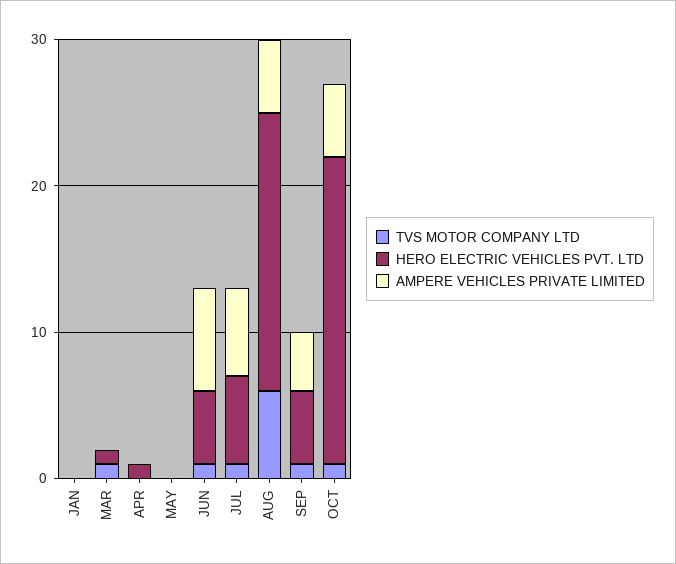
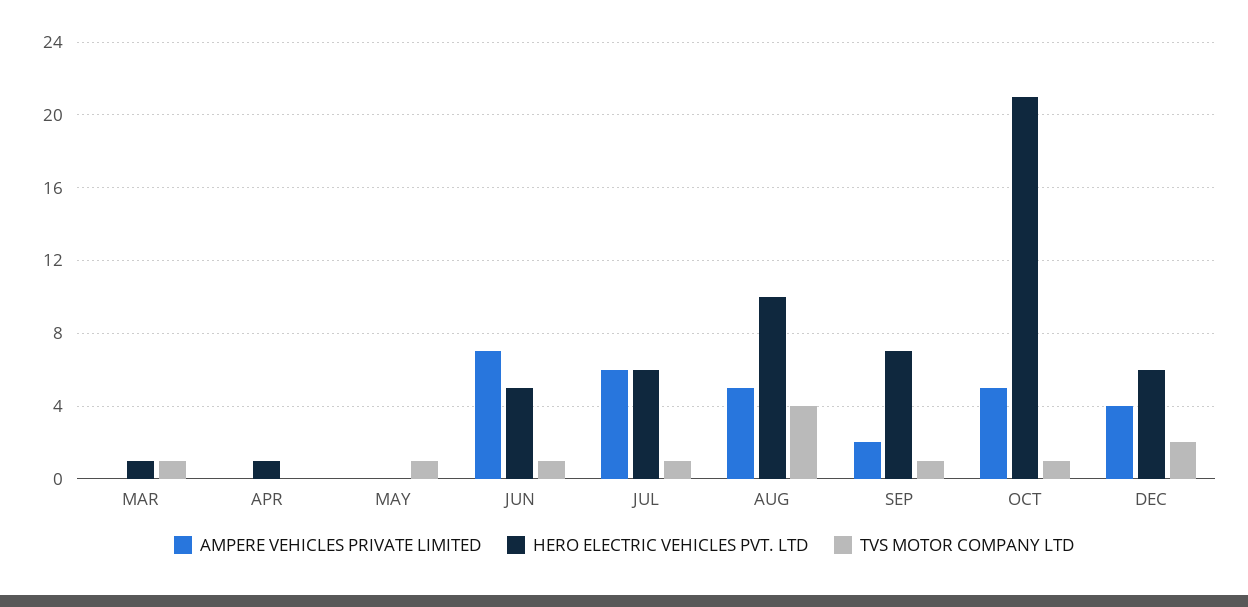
TVS MOTOR COMPANY LTD, JAN: 0 -> none
HERO ELECTRIC VEHICLES PVT. LTD, JAN: 0 -> none
AMPERE VEHICLES PRIVATE LIMITED, JAN: 0 -> none
TVS MOTOR COMPANY LTD, MAY: 0 -> 1
TVS MOTOR COMPANY LTD, AUG: 6 -> 4
HERO ELECTRIC VEHICLES PVT. LTD, AUG: 19 -> 10
HERO ELECTRIC VEHICLES PVT. LTD, SEP: 5 -> 7
AMPERE VEHICLES PRIVATE LIMITED, SEP: 4 -> 2
AMPERE VEHICLES PRIVATE LIMITED, DEC: none -> 4
HERO ELECTRIC VEHICLES PVT. LTD, DEC: none -> 6
TVS MOTOR COMPANY LTD, DEC: none -> 2

